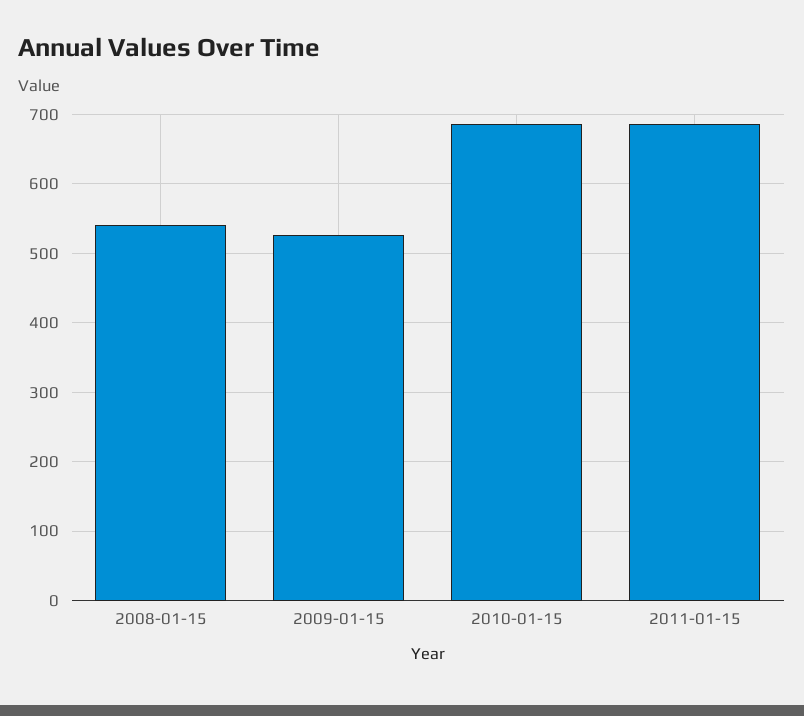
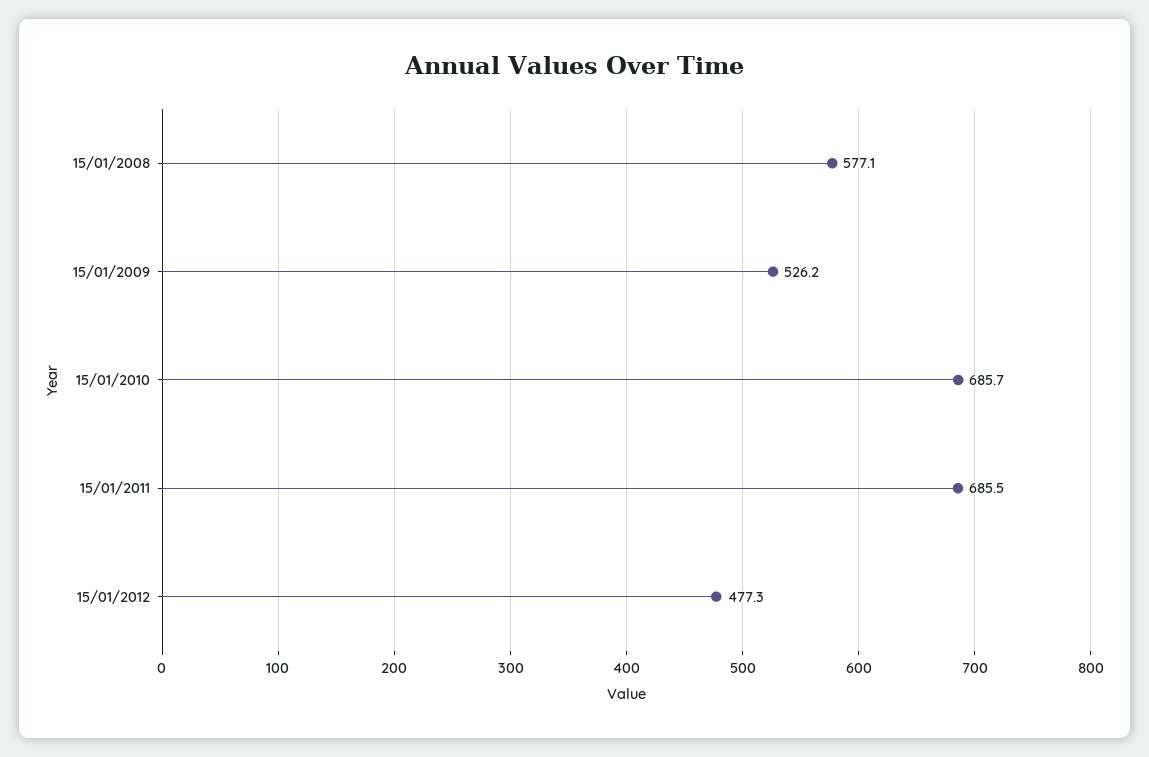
2008-01-15: 540 -> 577.1
15/01/2012: none -> 477.3

